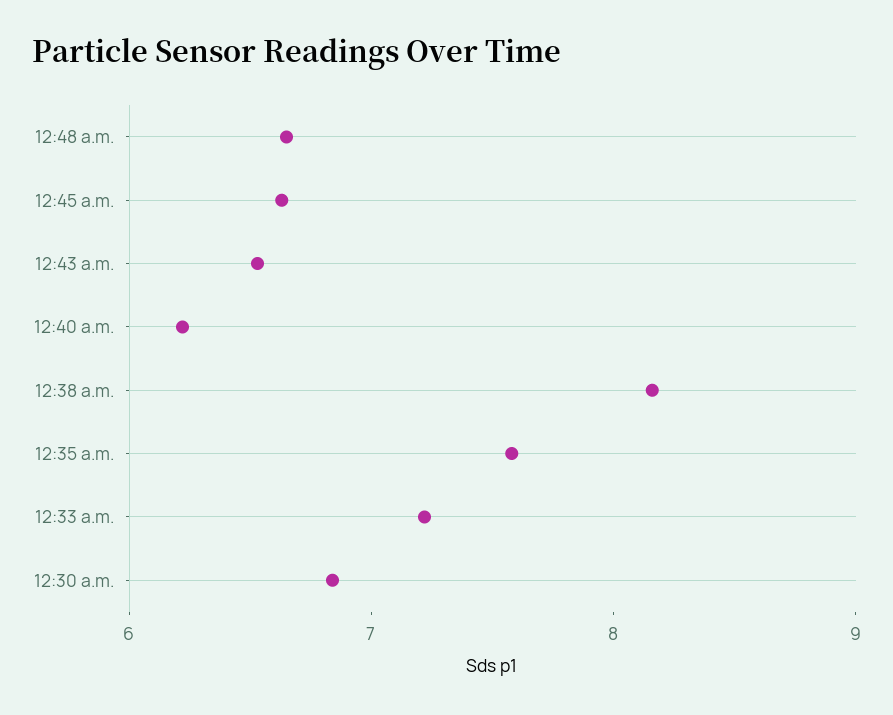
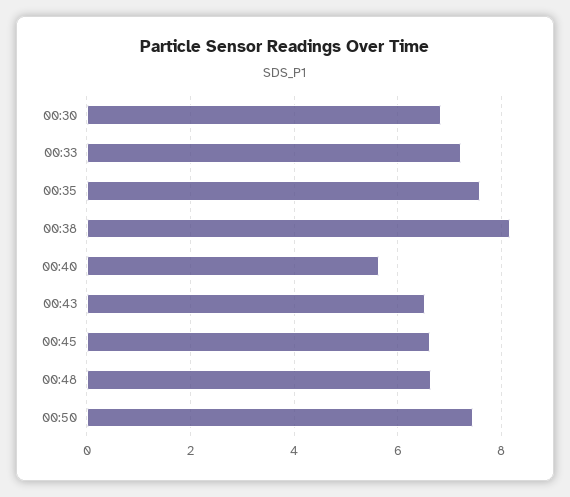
12:40 a.m.: 6.2 -> 5.6
00:50: none -> 7.4

